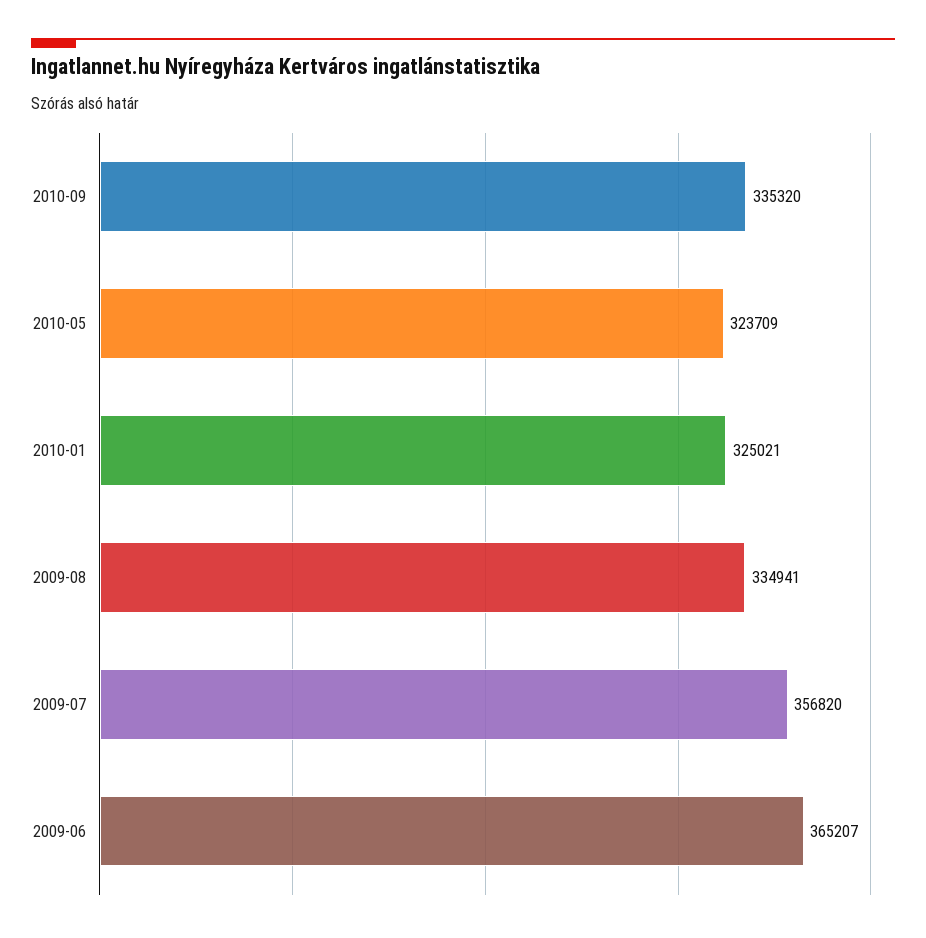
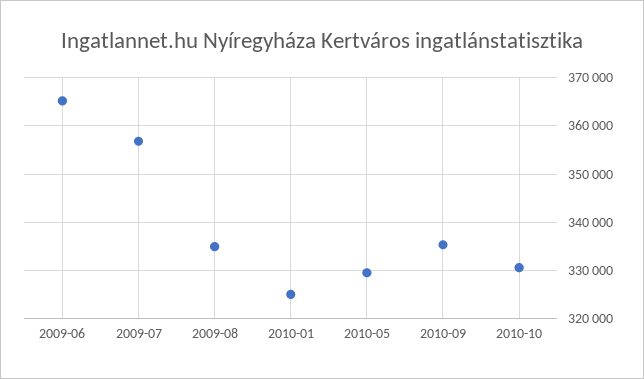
2010-05: 323709 -> 330000
2010-10: none -> 330000

